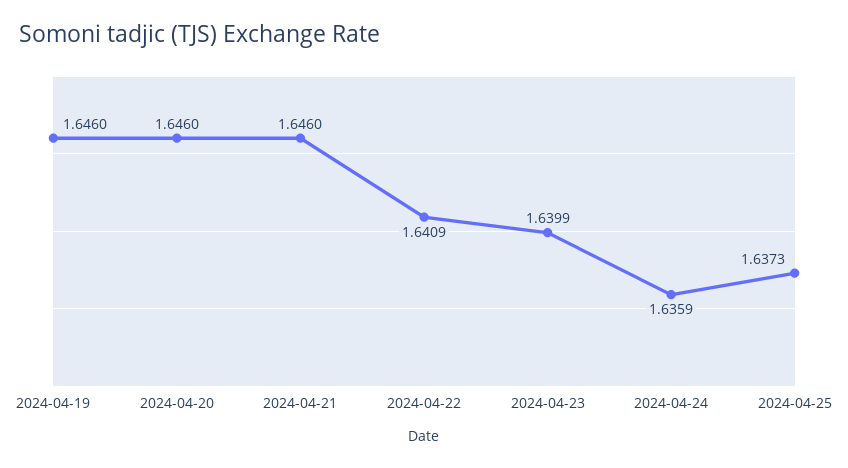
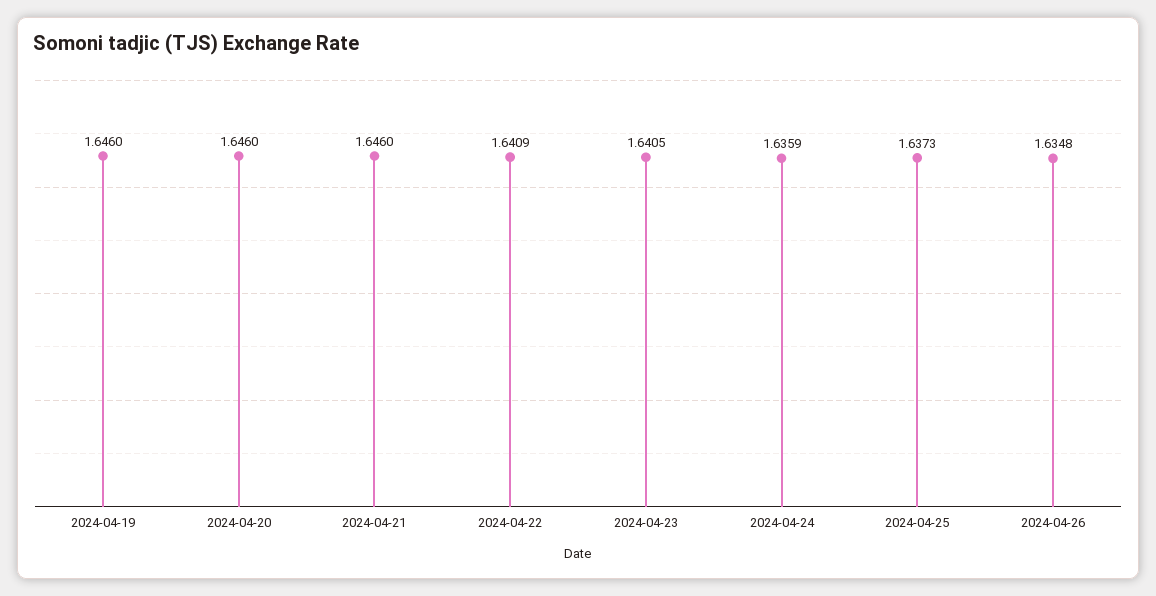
2024-04-23: 1.6399 -> 1.6405
2024-04-26: none -> 1.6348

